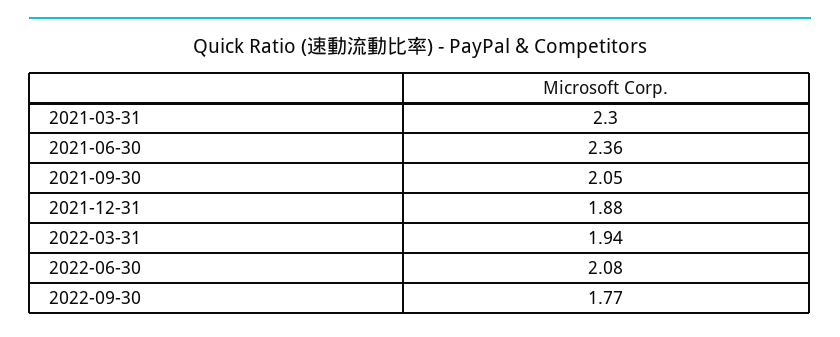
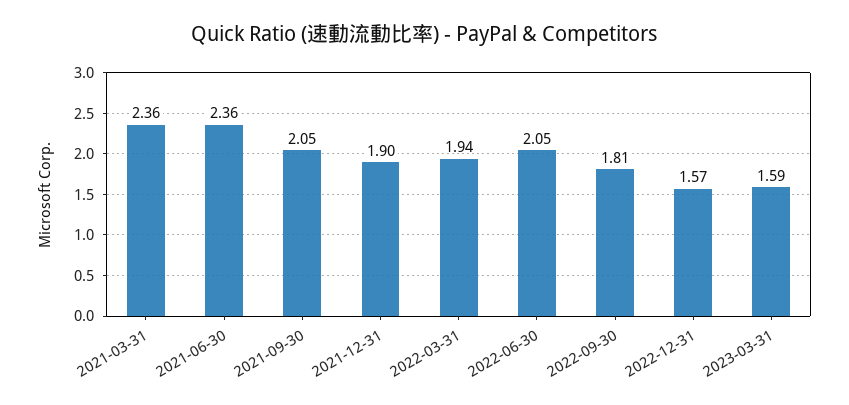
2021-03-31: 2.3 -> 2.36
2021-12-31: 1.88 -> 1.9
2022-06-30: 2.08 -> 2.05
2022-09-30: 1.77 -> 1.81
2022-12-31: none -> 1.57
2023-03-31: none -> 1.59

